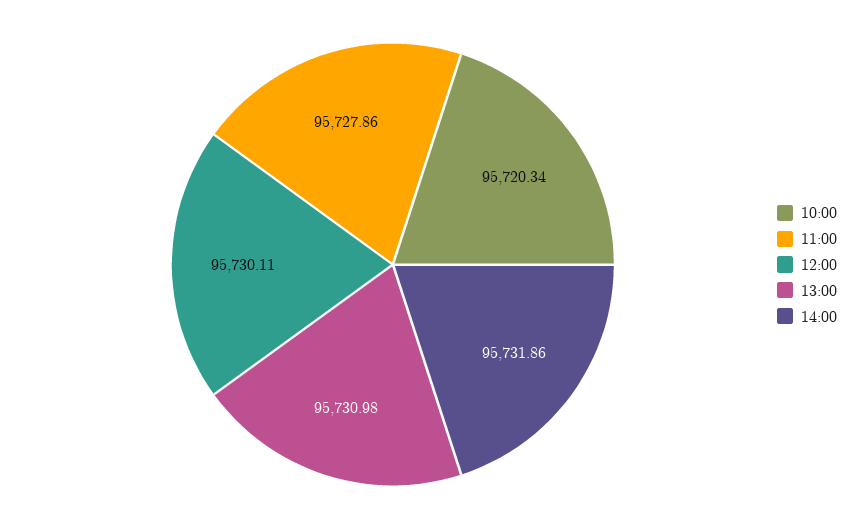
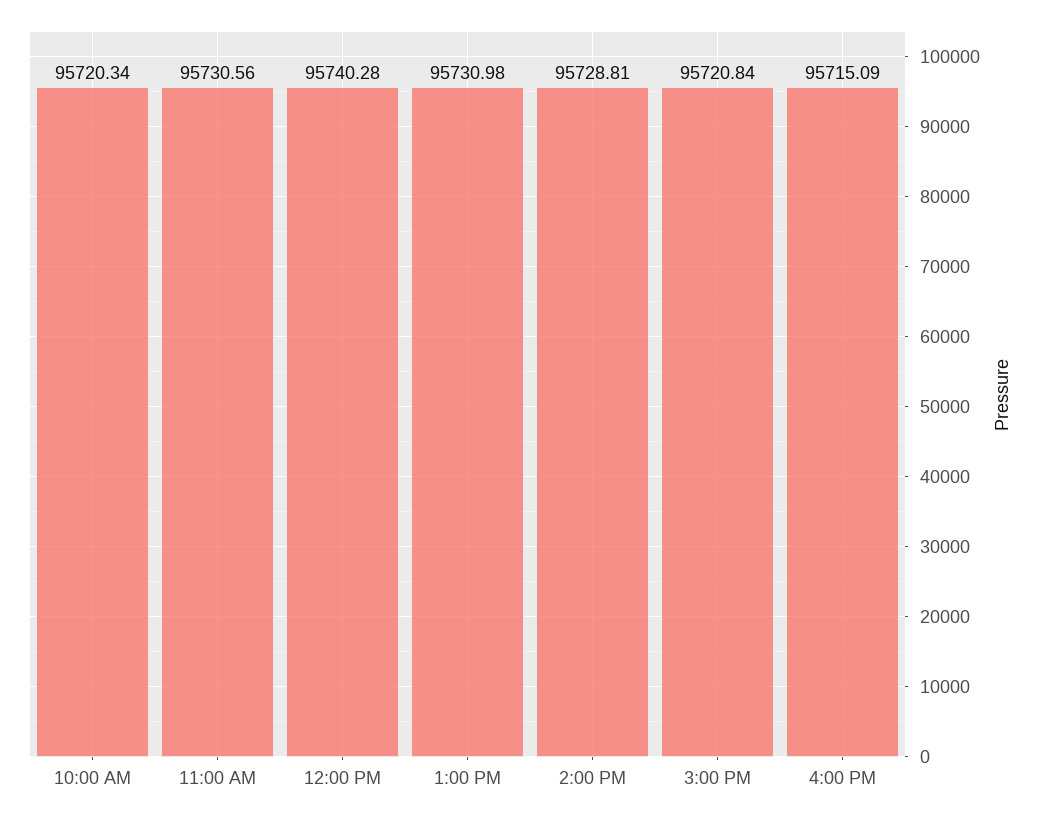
11:00: 95727.86 -> 95730.56
12:00: 95730.11 -> 95740.28
14:00: 95731.86 -> 95728.81
3:00 PM: none -> 95720.84
4:00 PM: none -> 95715.09

